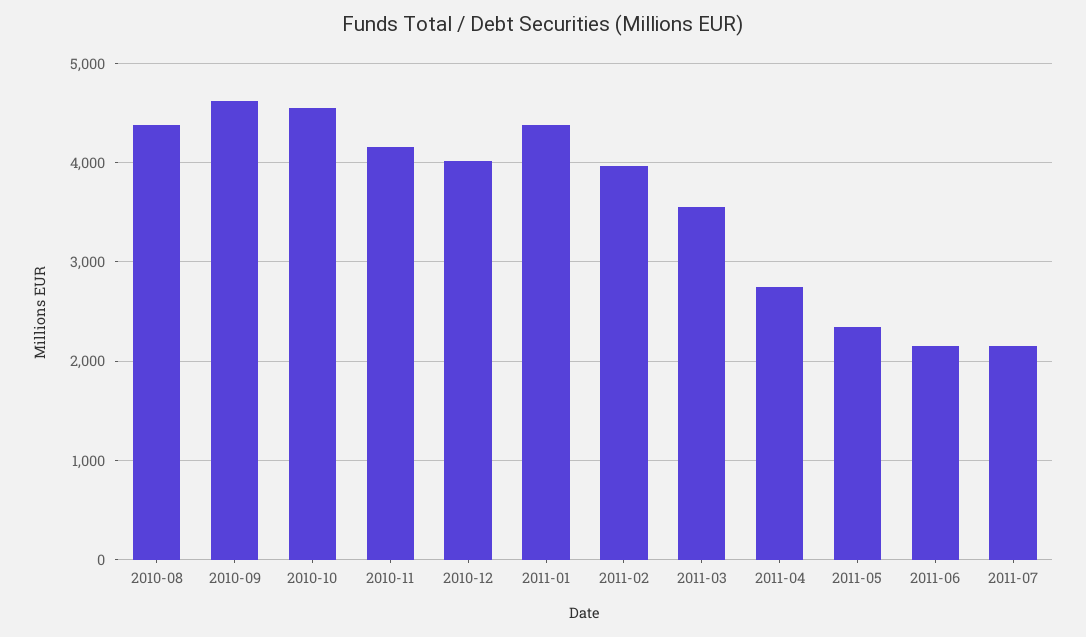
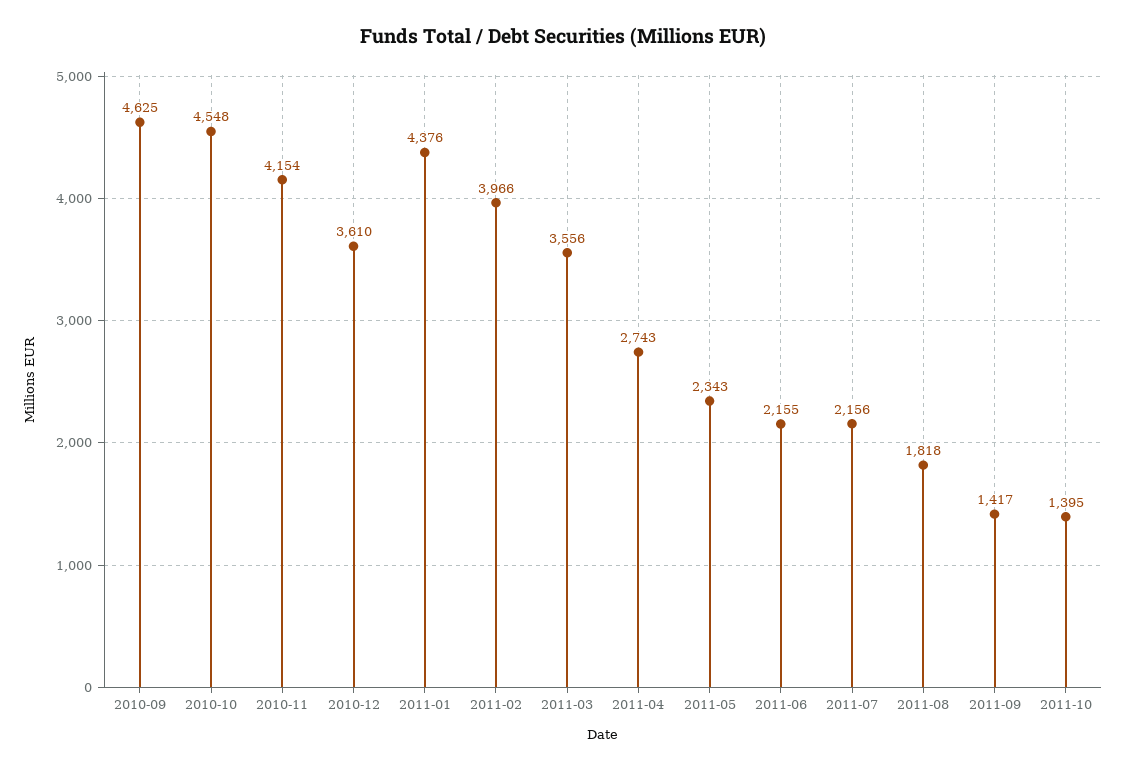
2010-08: 4400 -> none
2010-12: 4000 -> 3610
2011-08: none -> 1818
2011-09: none -> 1417
2011-10: none -> 1395

